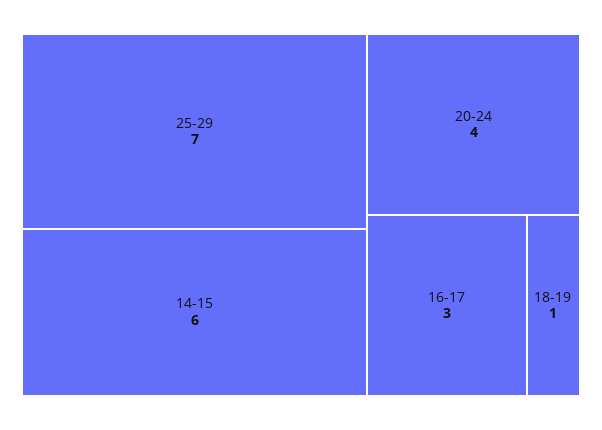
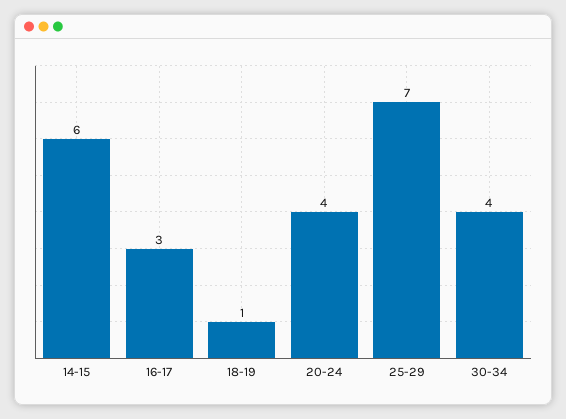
30-34: none -> 4

